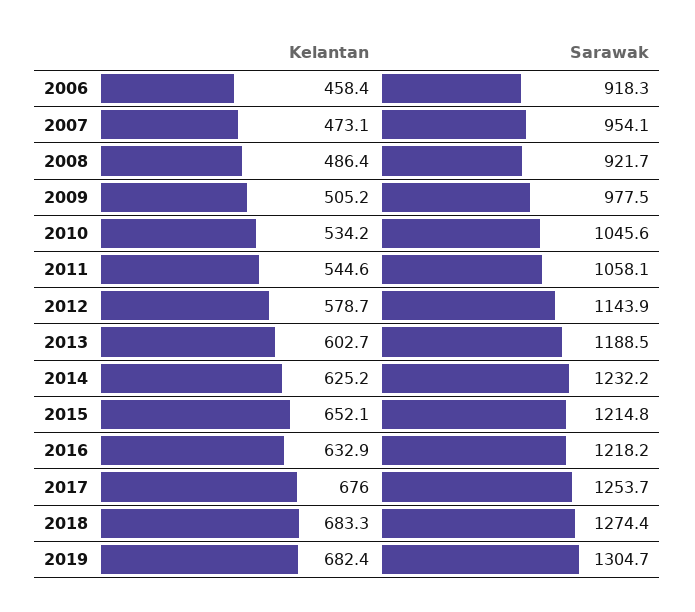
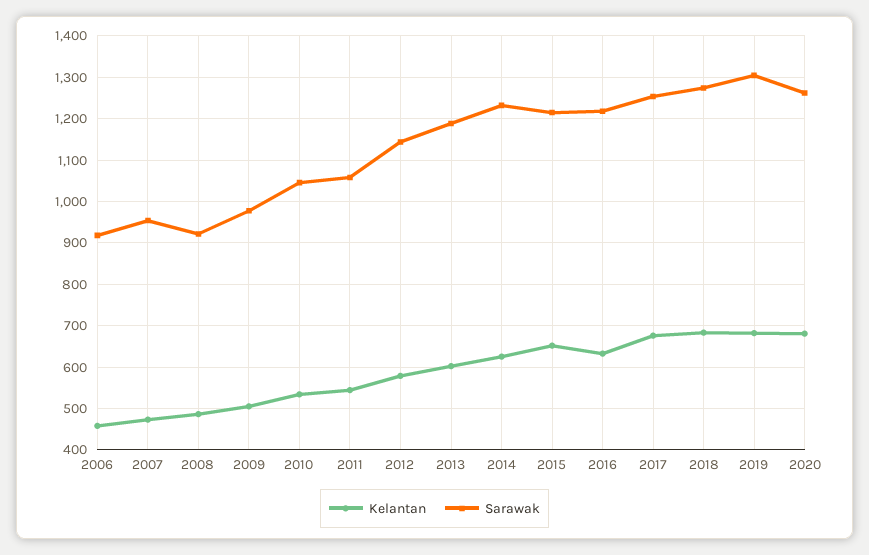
Kelantan, 2020: none -> 680
Sarawak, 2020: none -> 1260

